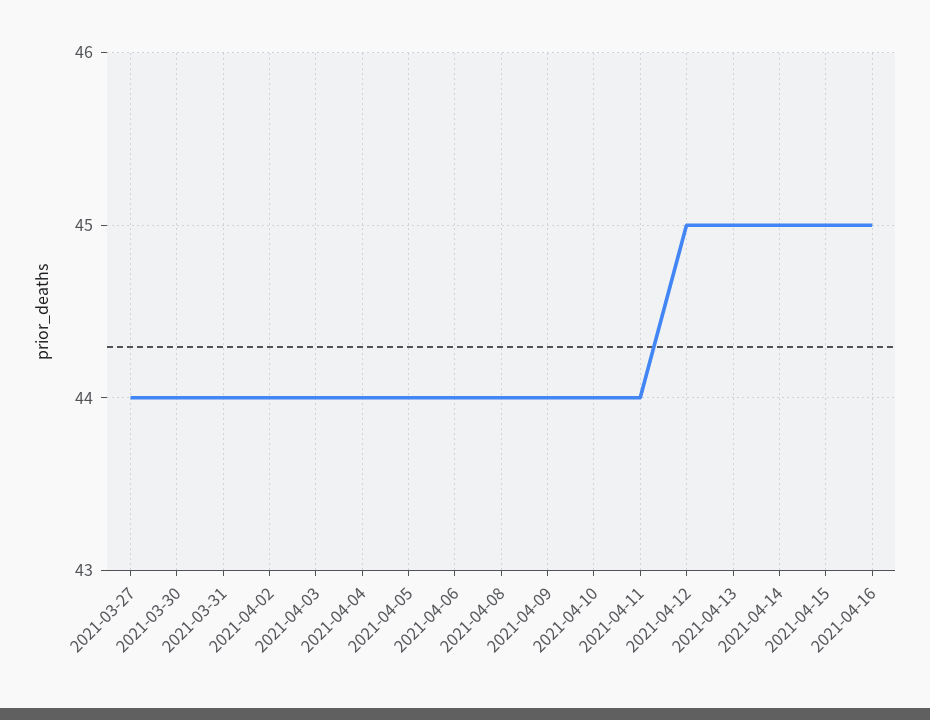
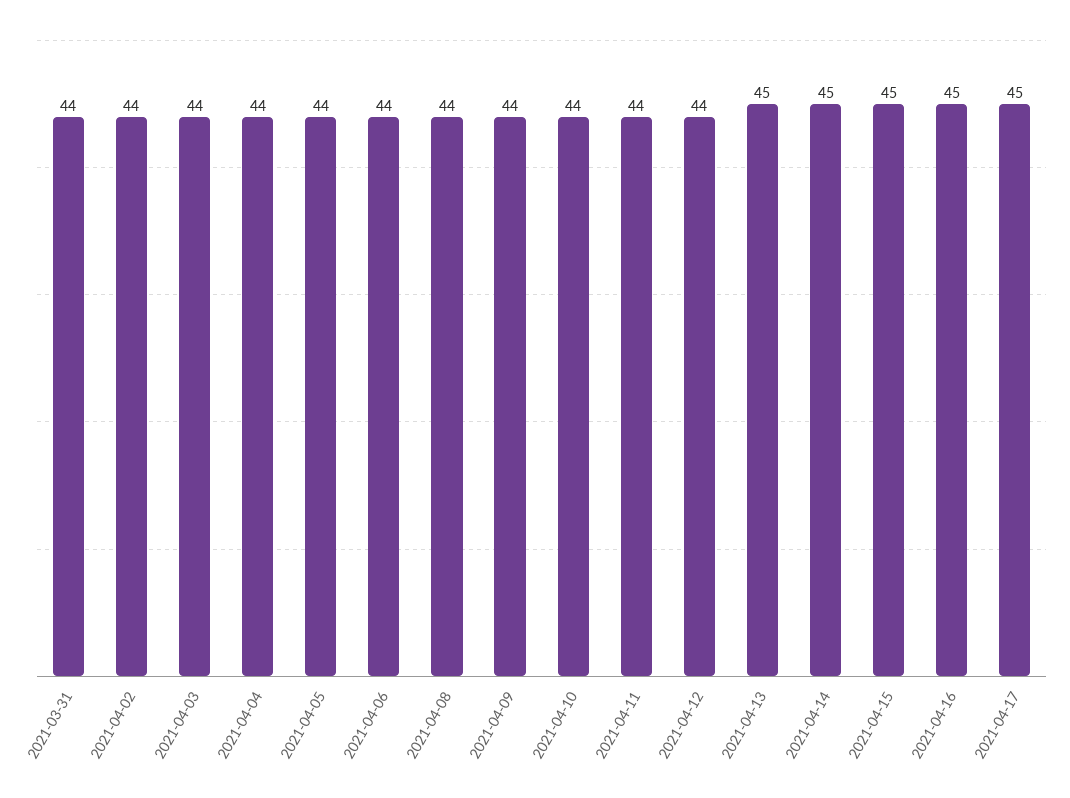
2021-03-27: 44 -> none
2021-03-30: 44 -> none
2021-04-12: 45 -> 44
2021-04-17: none -> 45

